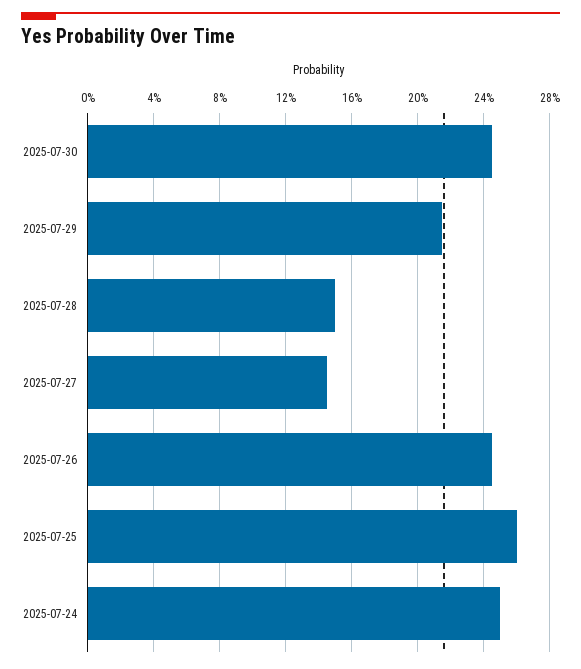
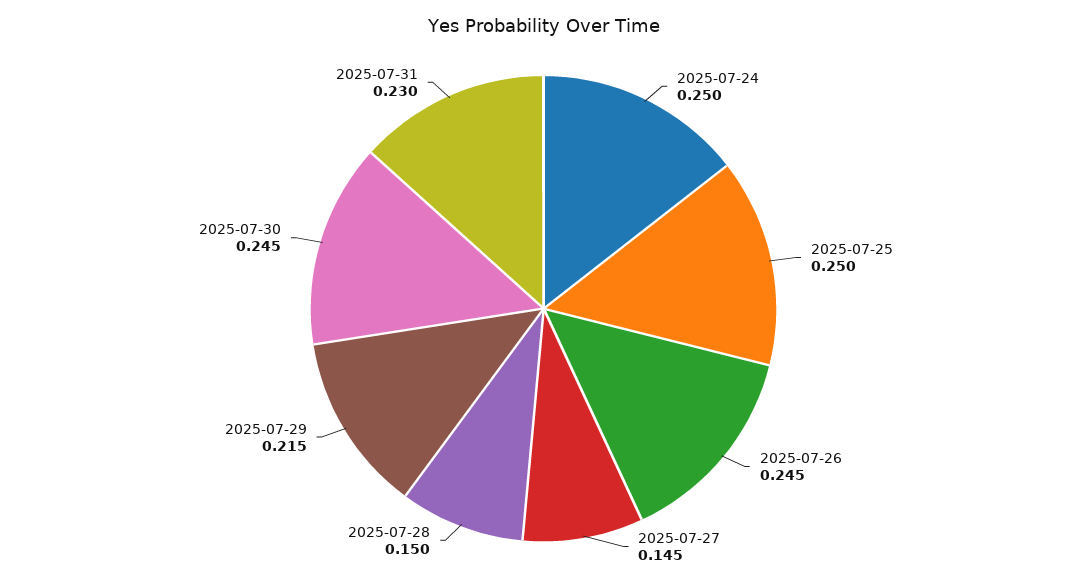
2025-07-25: 0.26 -> 0.25
2025-07-31: none -> 0.23

